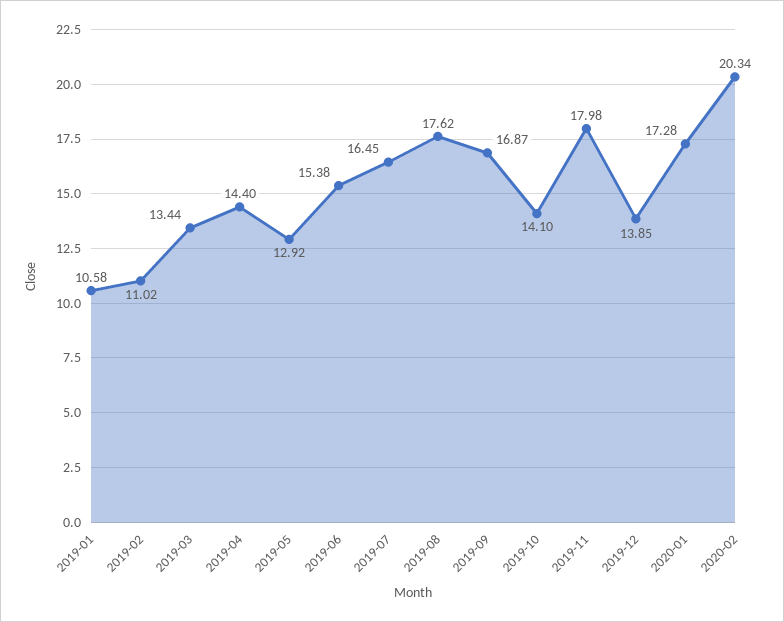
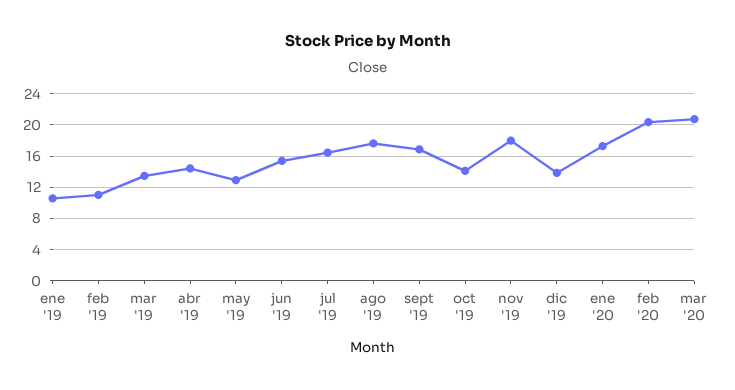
mar '20: none -> 21

